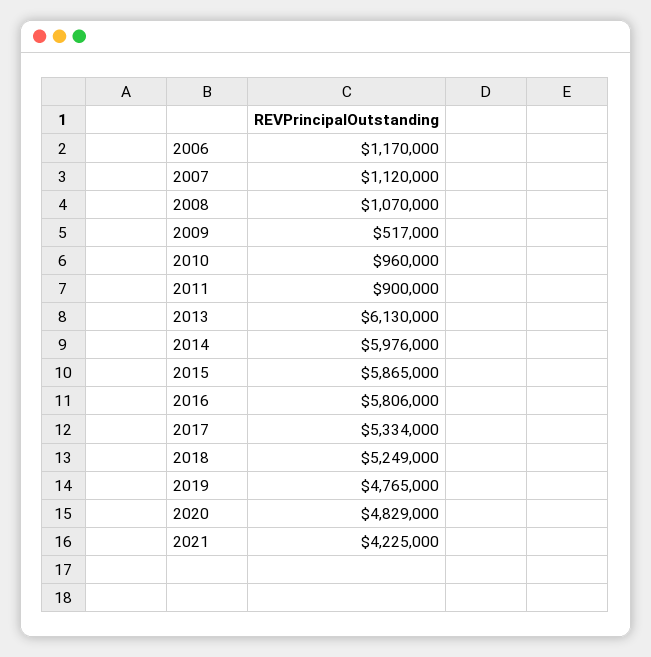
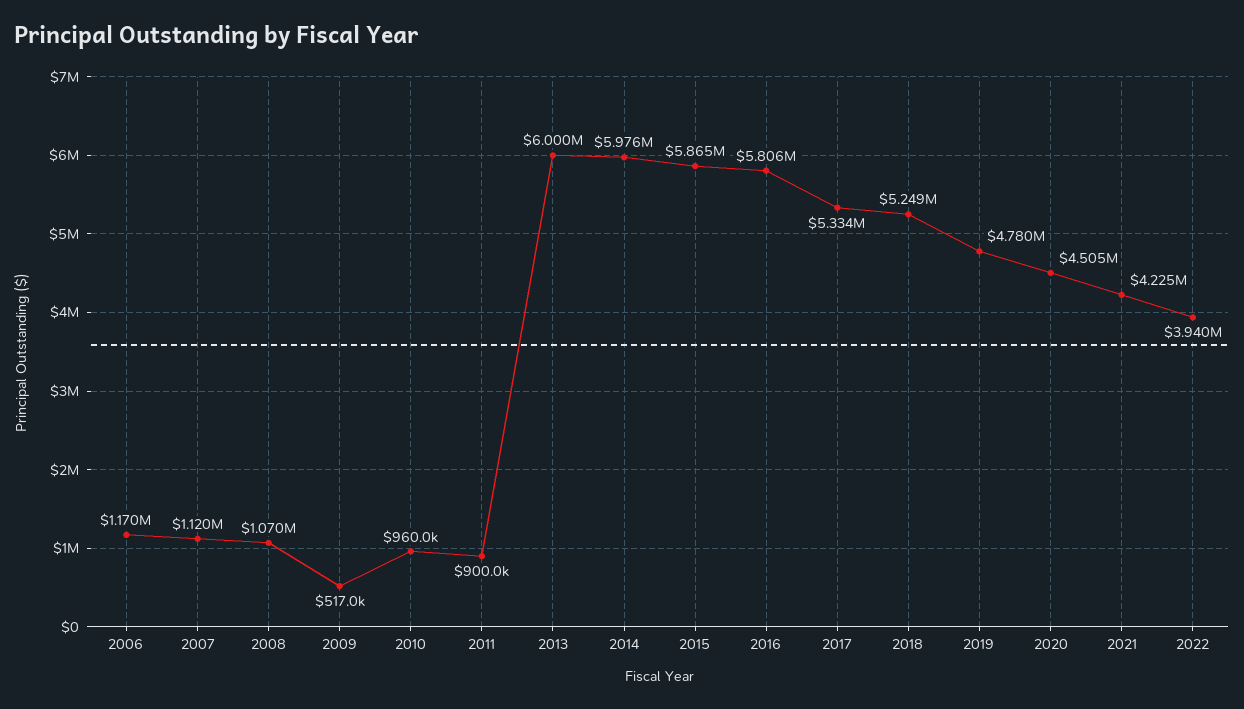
2013: 6130000 -> 6000000
2019: 4765000 -> 4780000
2020: 4829000 -> 4505000
2022: none -> 3940000

